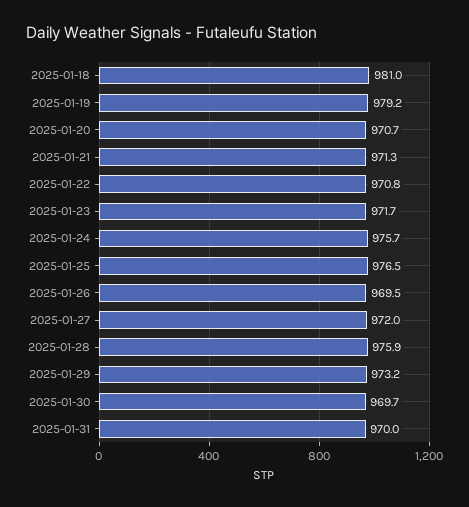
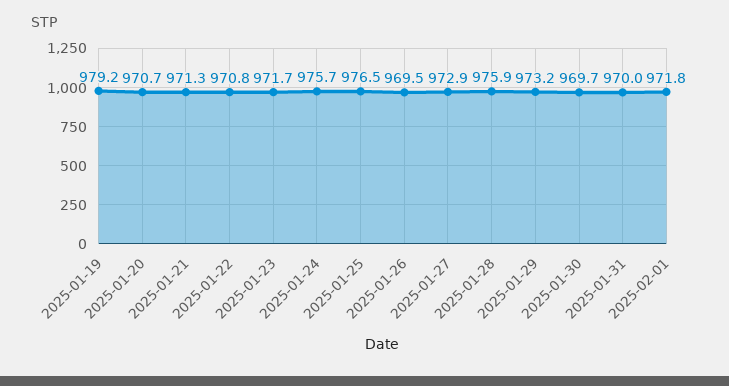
2025-01-18: 981 -> none
2025-01-27: 972 -> 972.9
2025-02-01: none -> 971.8

